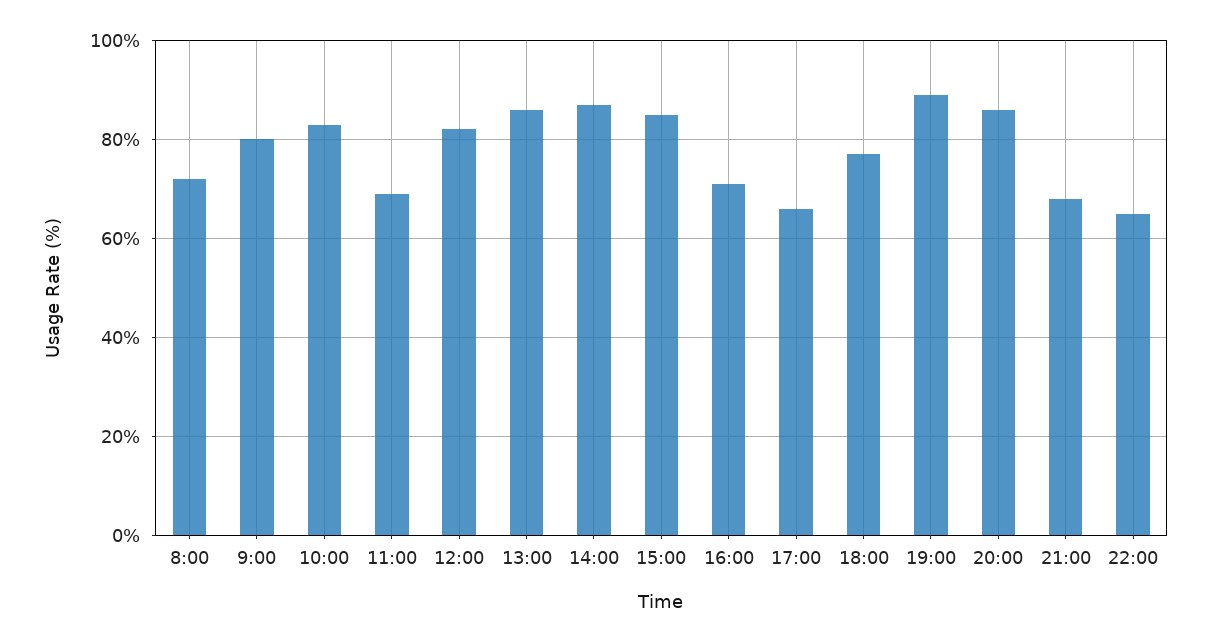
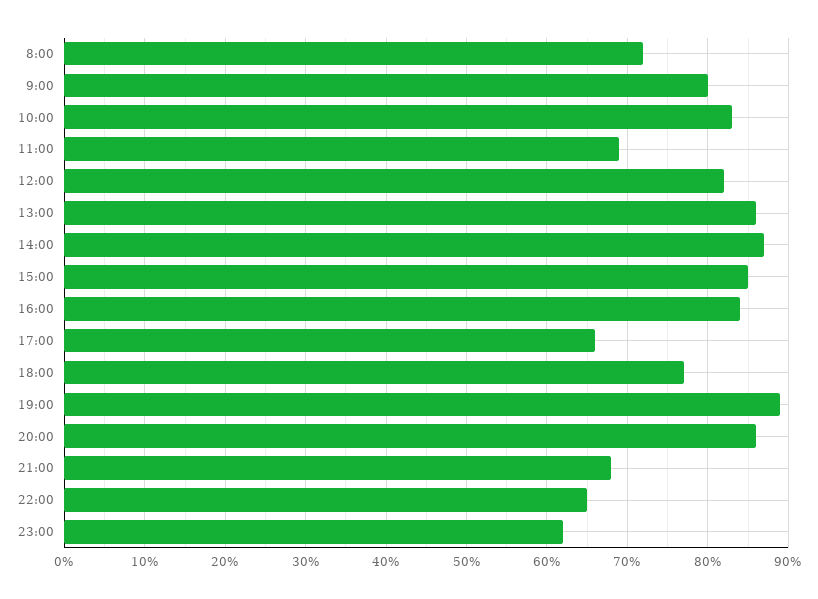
16:00: 70 -> 84
23:00: none -> 62

